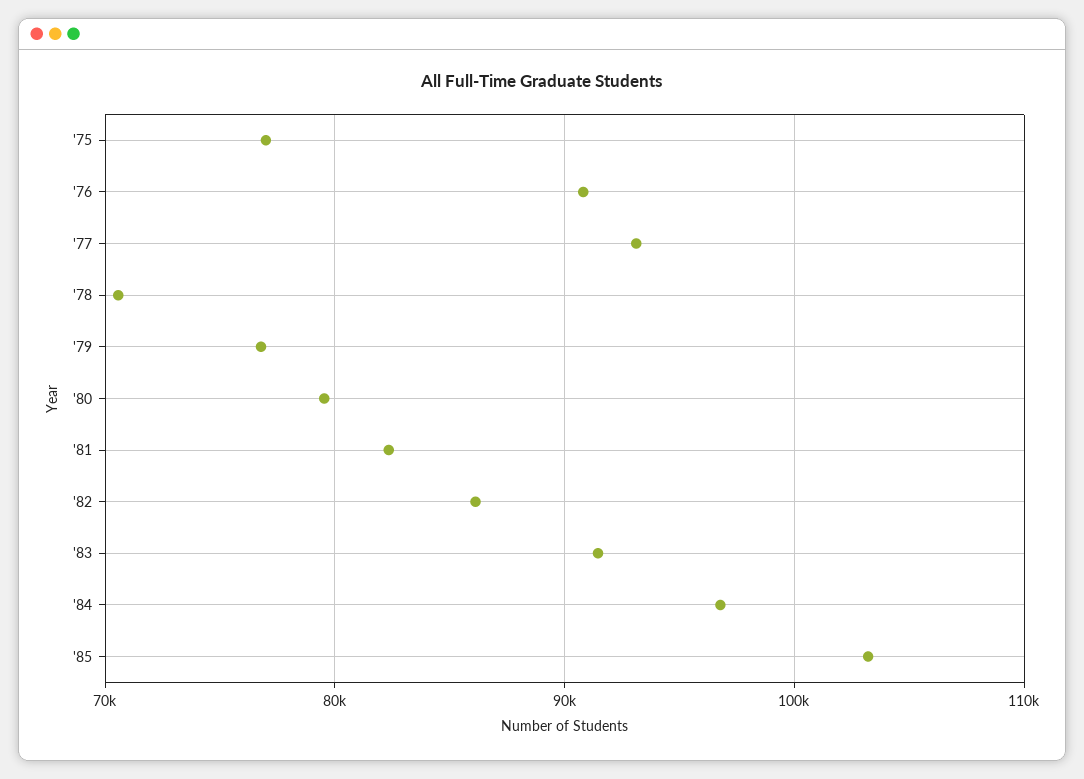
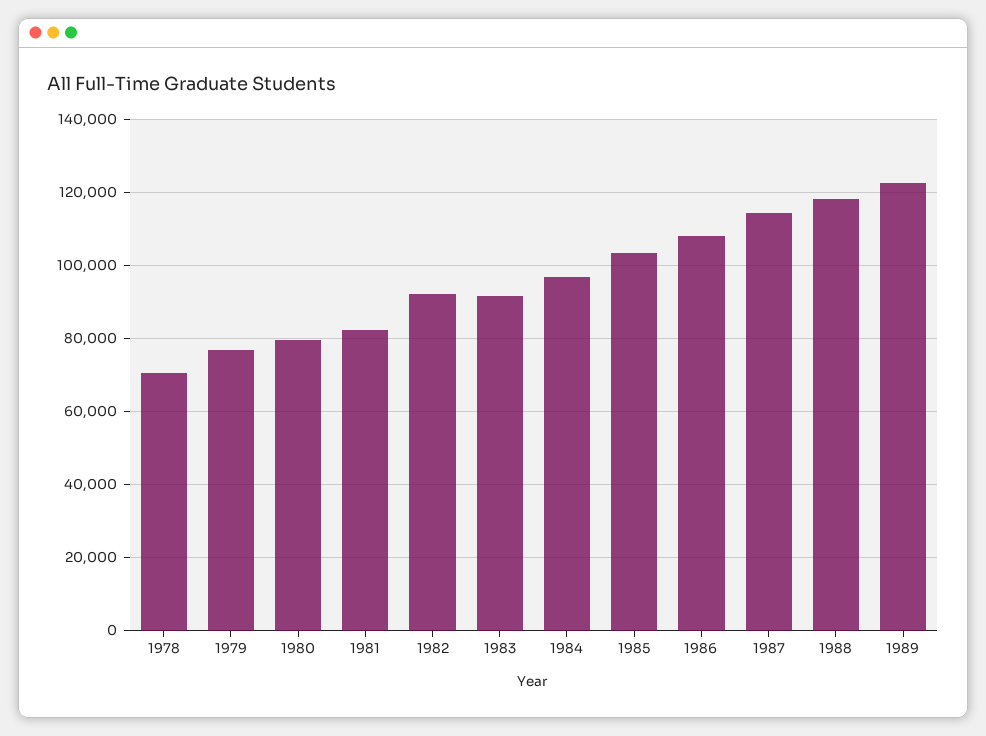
'75: 77000 -> none
'76: 91000 -> none
'77: 93000 -> none
'82: 86000 -> 92000
1986: none -> 108000
1987: none -> 114000
1988: none -> 118000
1989: none -> 122000

